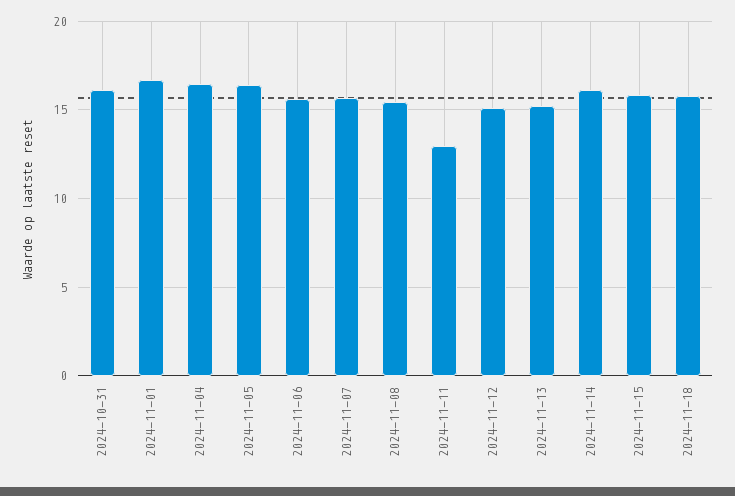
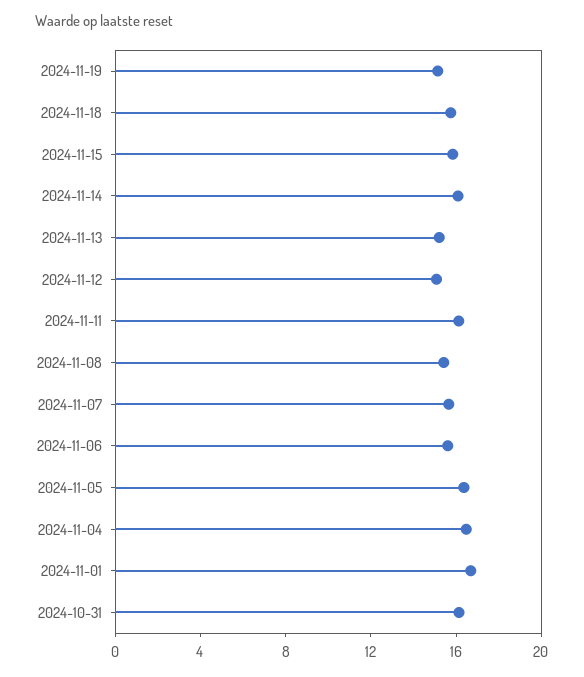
2024-11-11: 13 -> 16
2024-11-19: none -> 15

